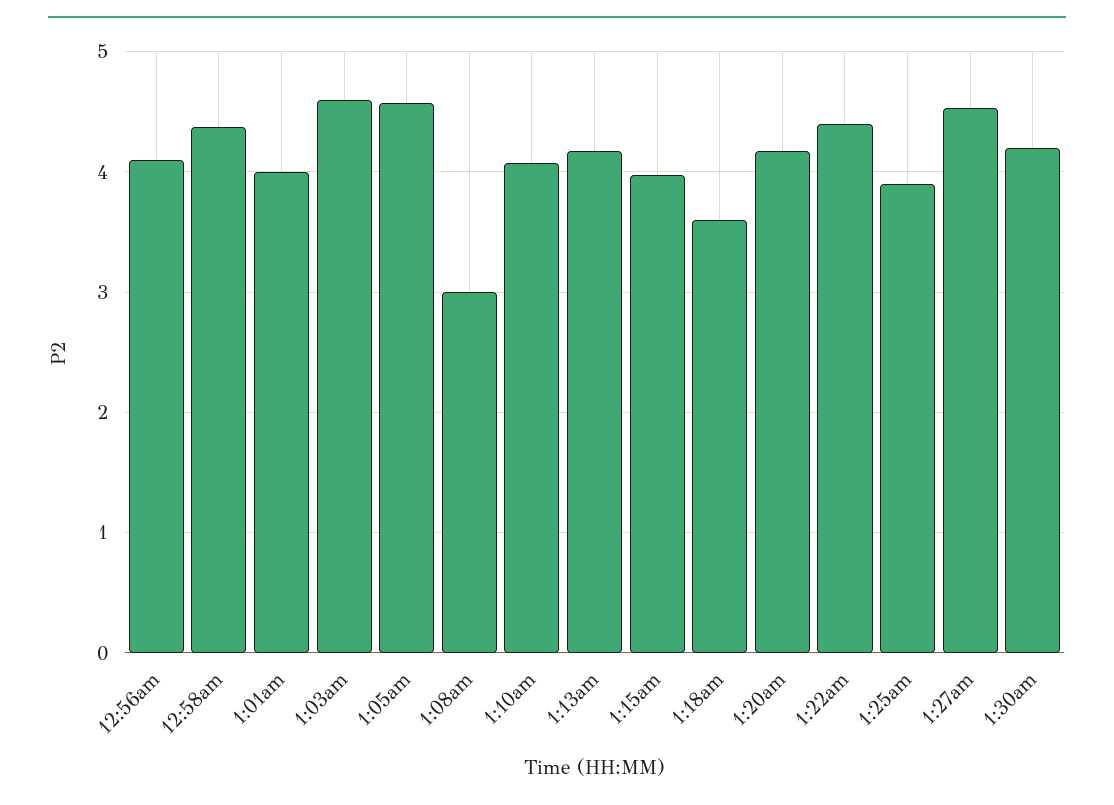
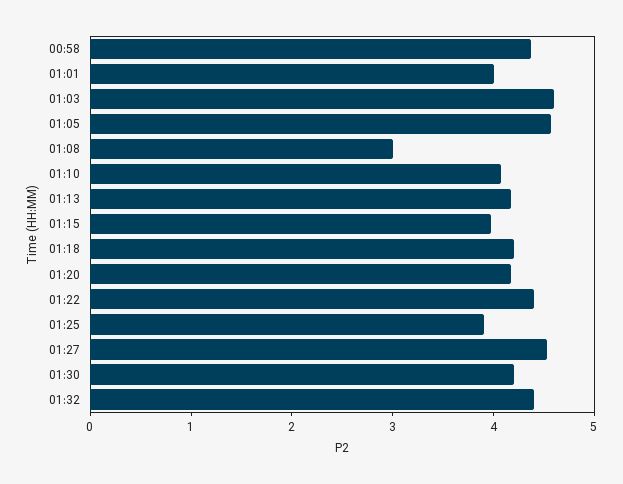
12:56am: 4.1 -> none
1:18am: 3.6 -> 4.2
01:32: none -> 4.4

